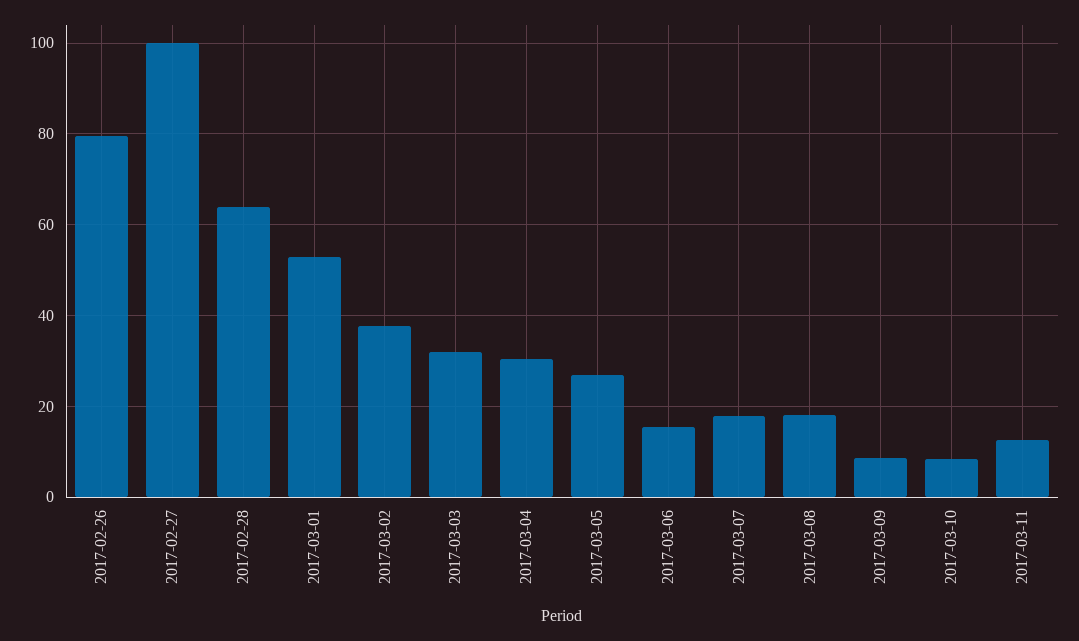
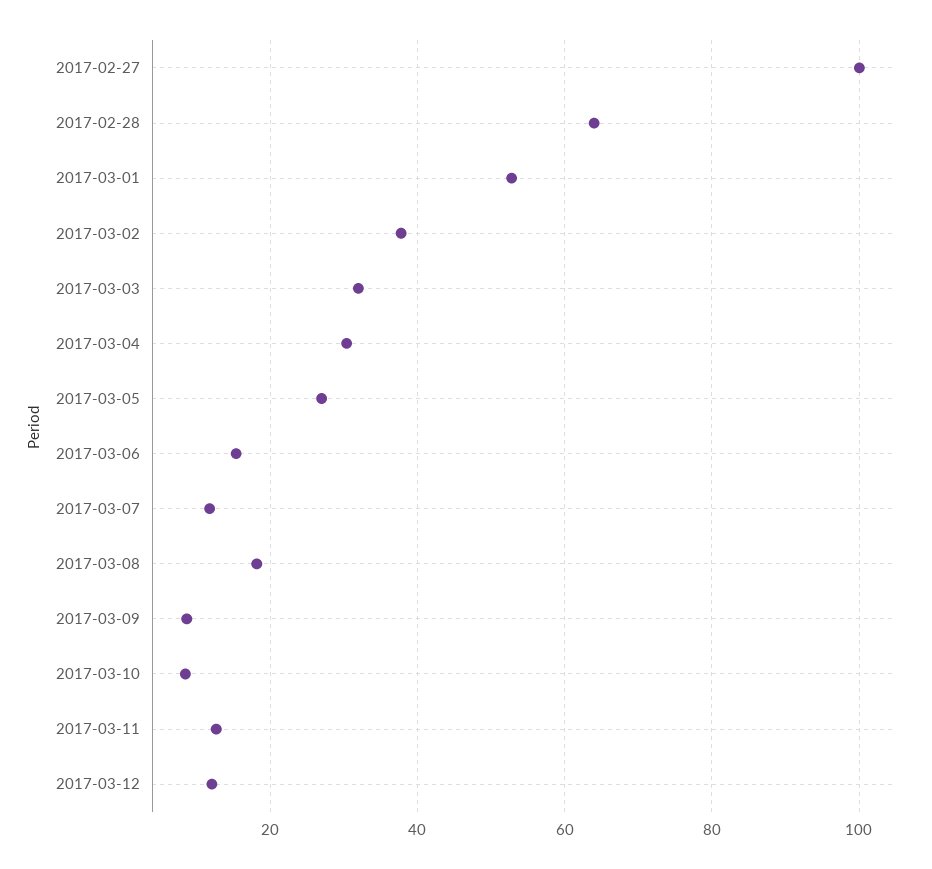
2017-02-26: 80 -> none
2017-03-07: 18 -> 12
2017-03-12: none -> 12

